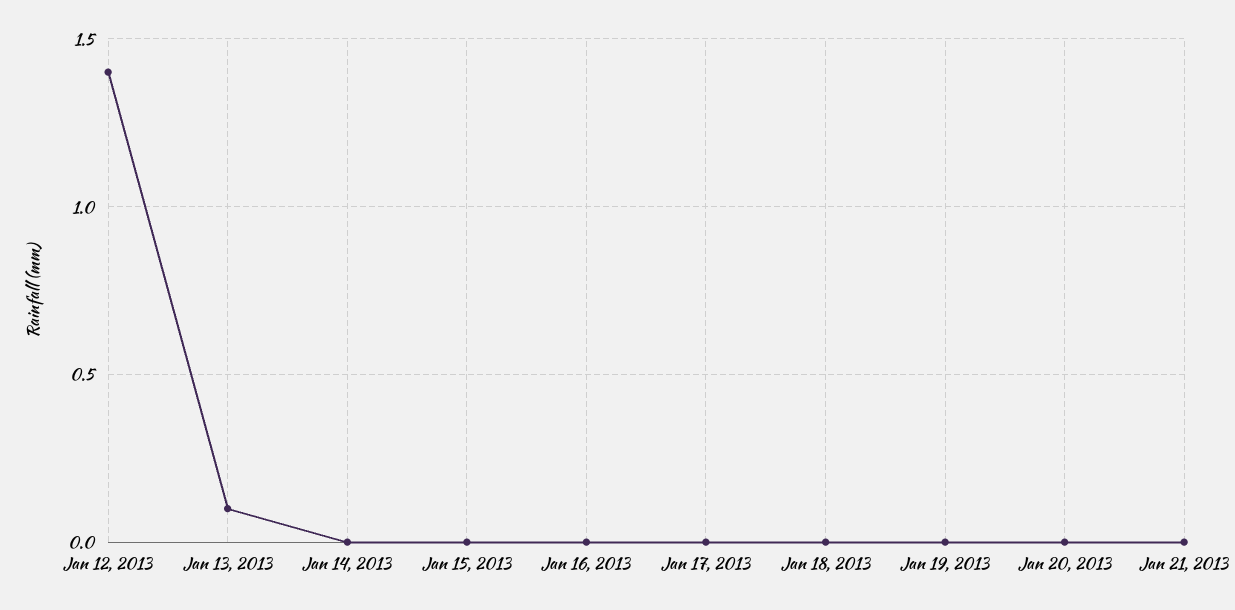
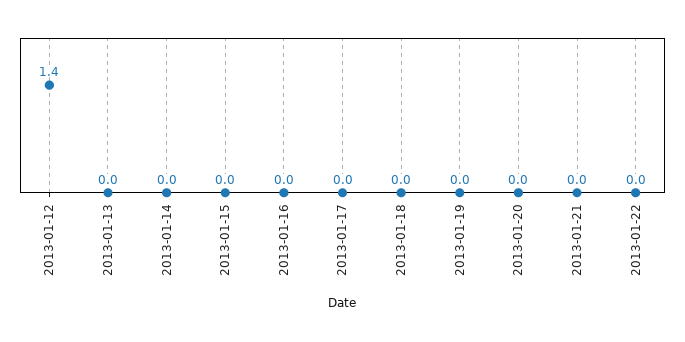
Jan 13, 2013: 0.1 -> 0
2013-01-22: none -> 0

